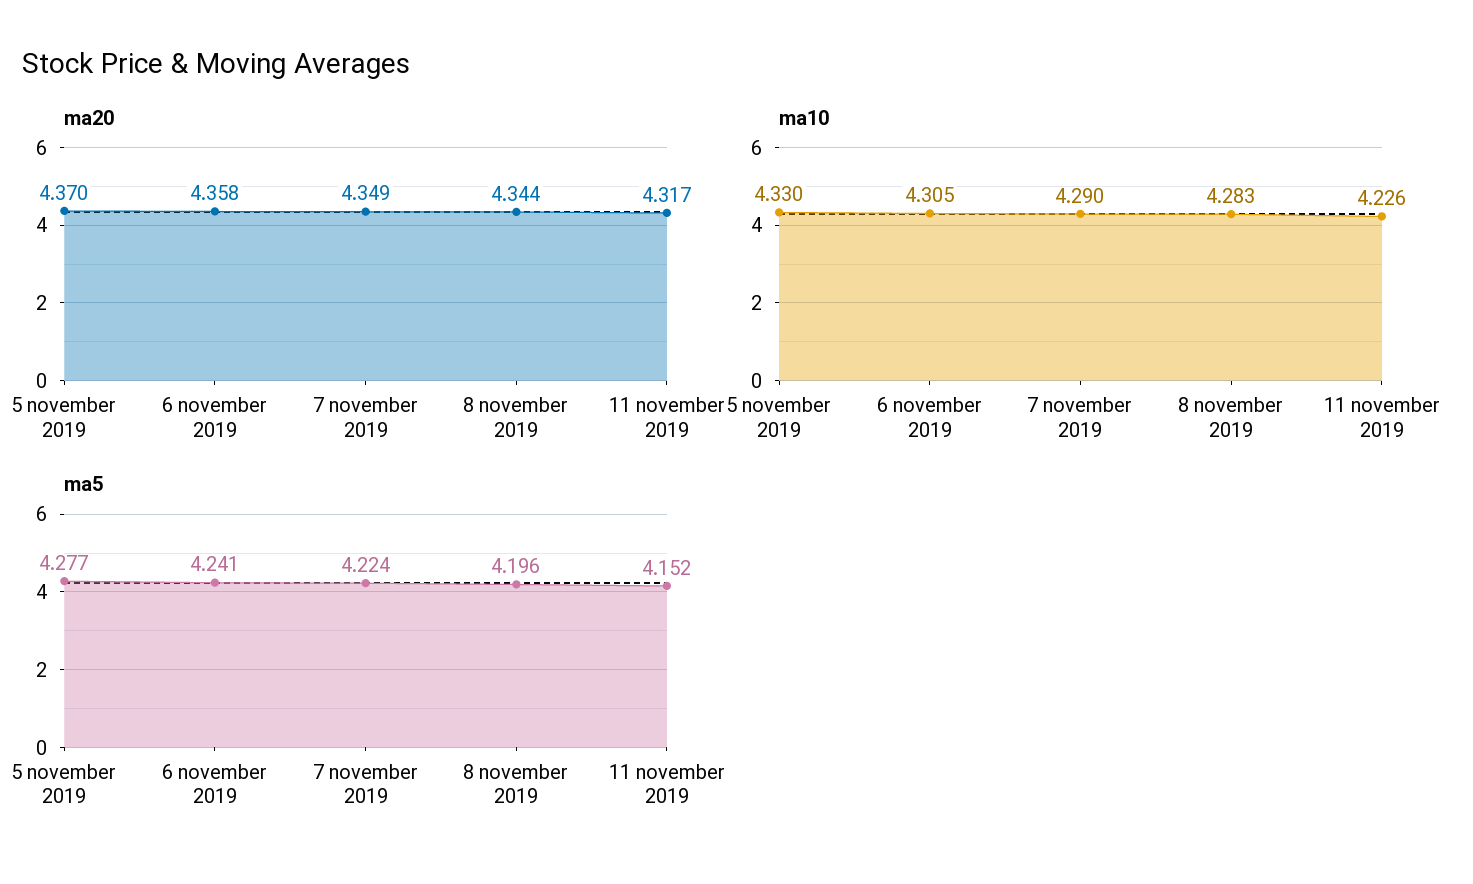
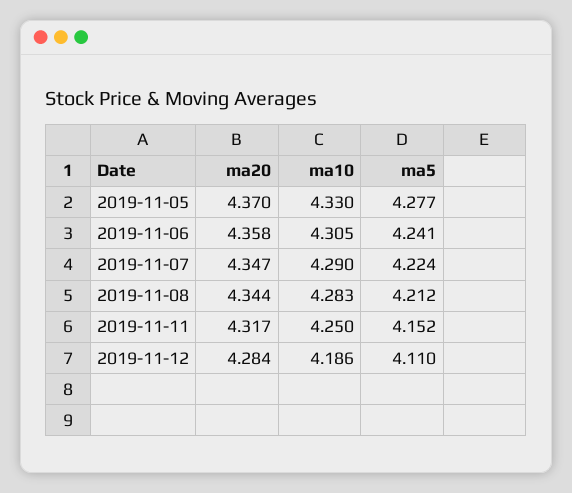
ma20, 7 november 2019: 4.349 -> 4.347
ma10, 11 november 2019: 4.226 -> 4.25
ma5, 8 november 2019: 4.196 -> 4.212
ma20, 2019-11-12: none -> 4.284
ma10, 2019-11-12: none -> 4.186
ma5, 2019-11-12: none -> 4.11

